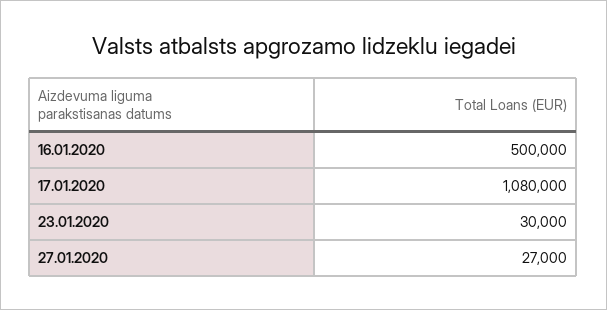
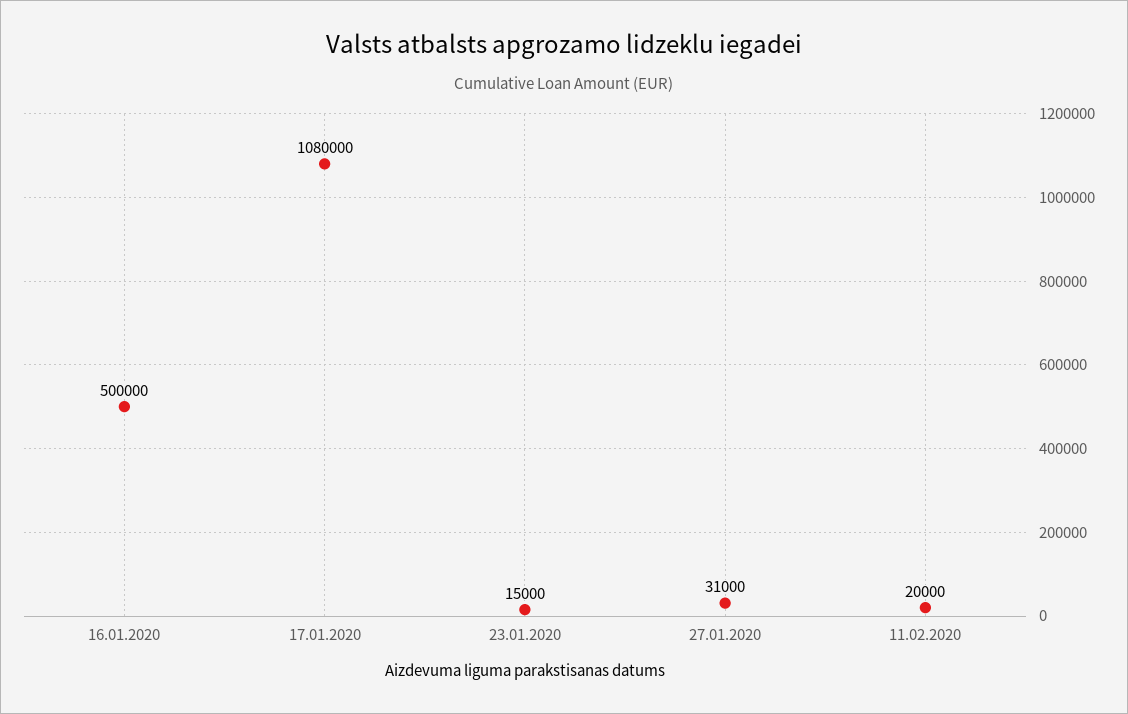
23.01.2020: 30000 -> 15000
27.01.2020: 27000 -> 31000
11.02.2020: none -> 20000

